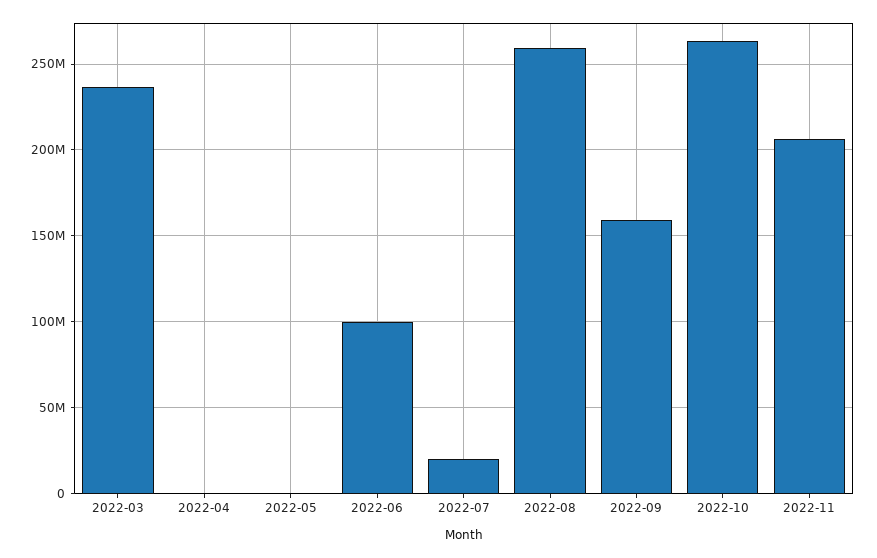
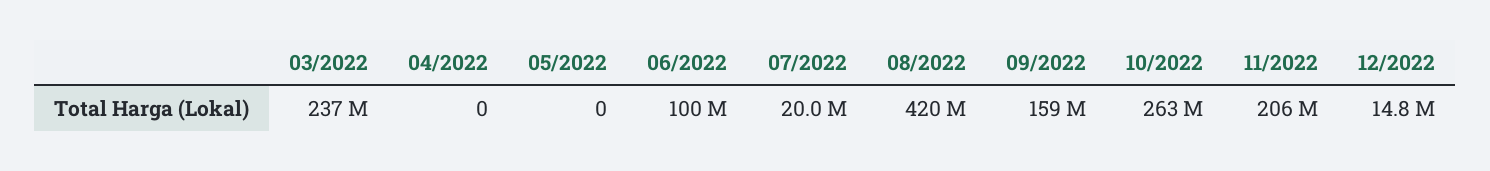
2022-08: 260000000 -> 420000000
12/2022: none -> 14800000

